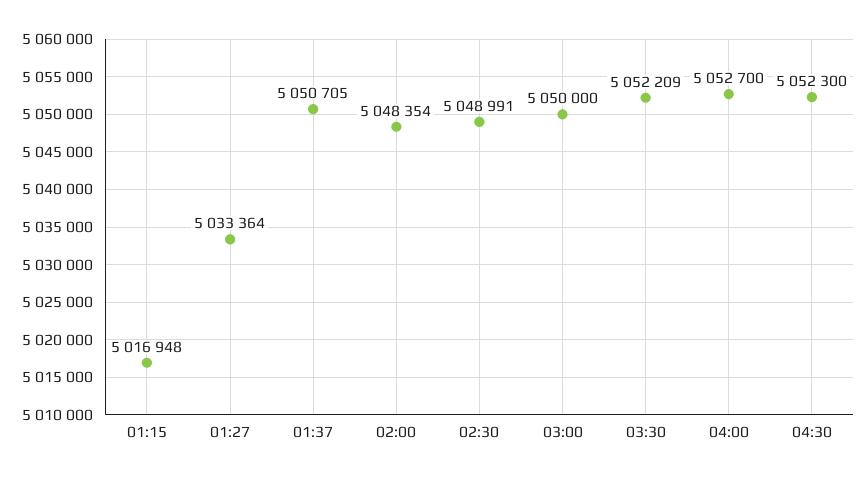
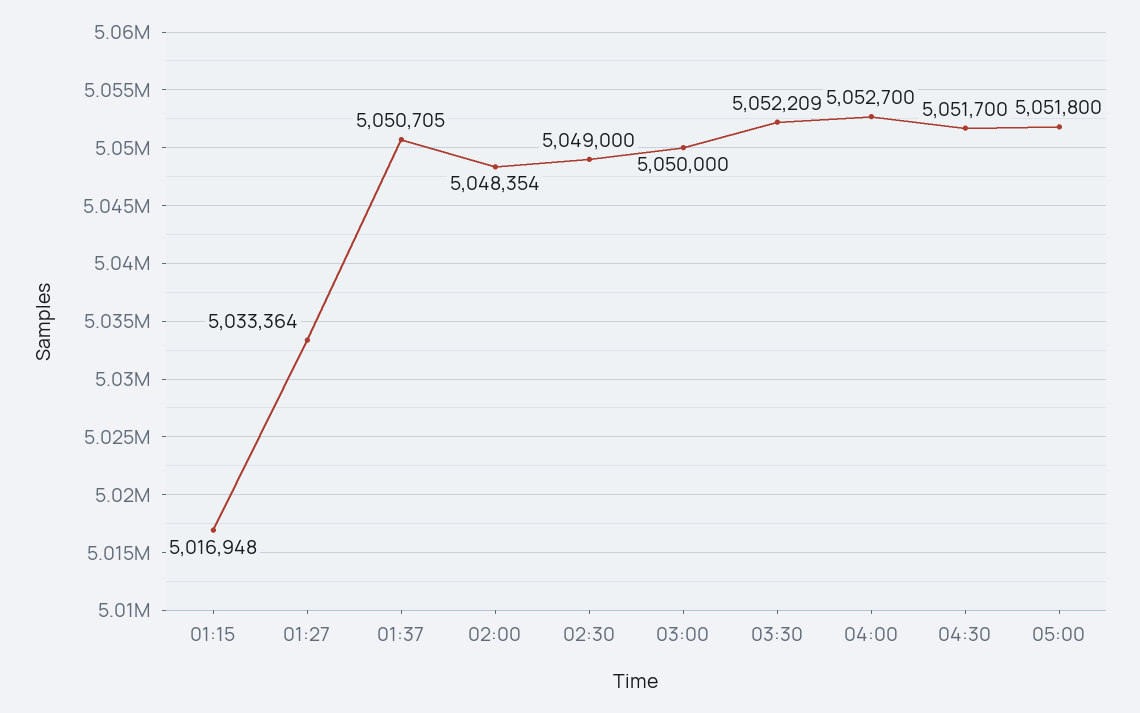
02:30: 5048991 -> 5049000
04:30: 5052300 -> 5051700
05:00: none -> 5051800

